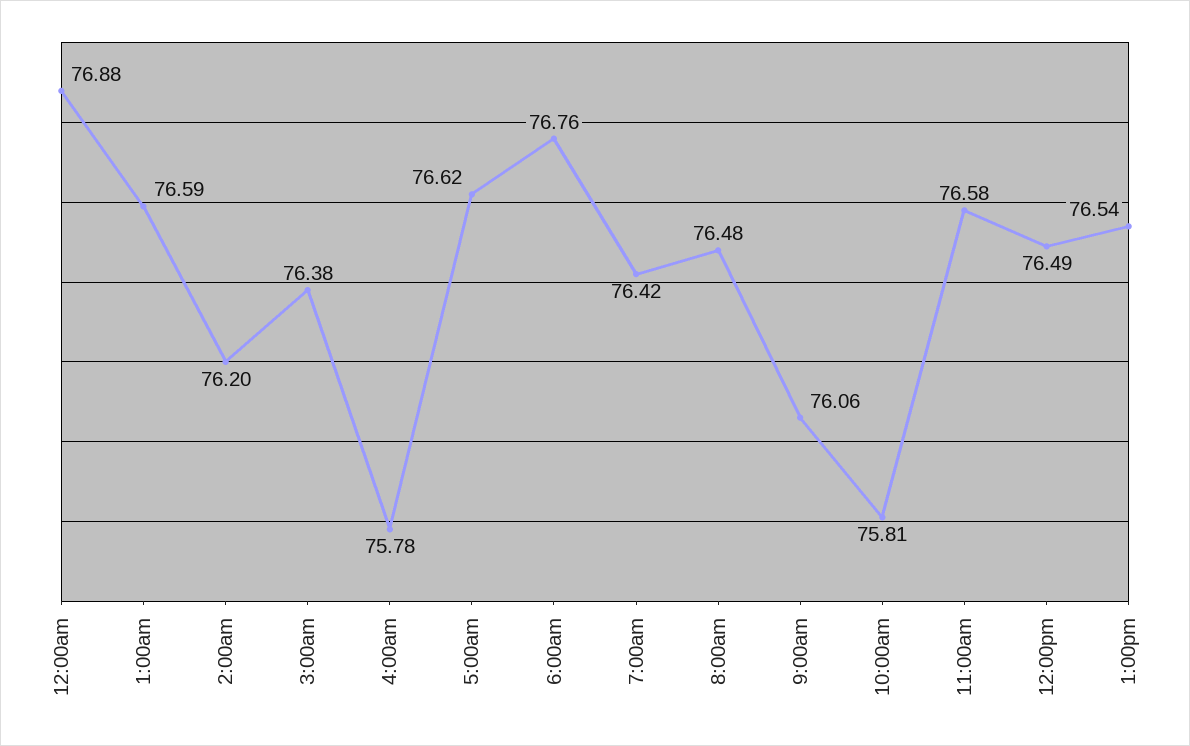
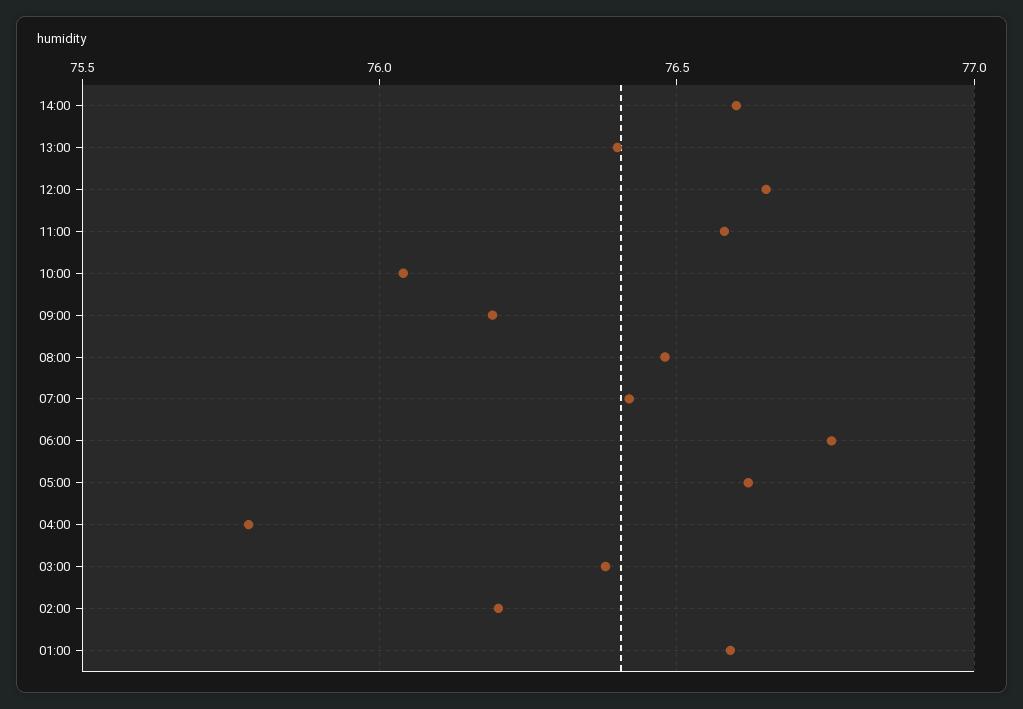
12:00am: 76.88 -> none
9:00am: 76.06 -> 76.2
10:00am: 75.81 -> 76.05
12:00pm: 76.49 -> 76.65
1:00pm: 76.54 -> 76.4
14:00: none -> 76.6

